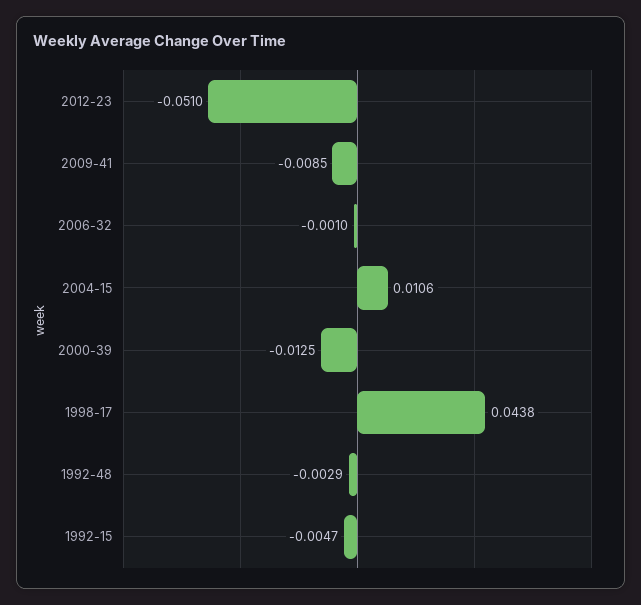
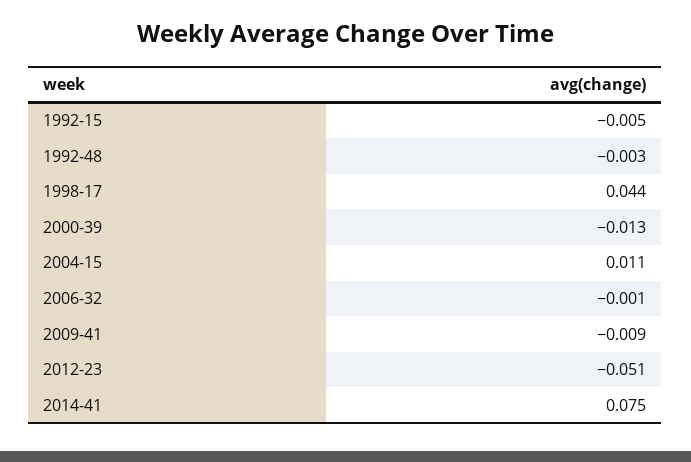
2014-41: none -> 0.075

